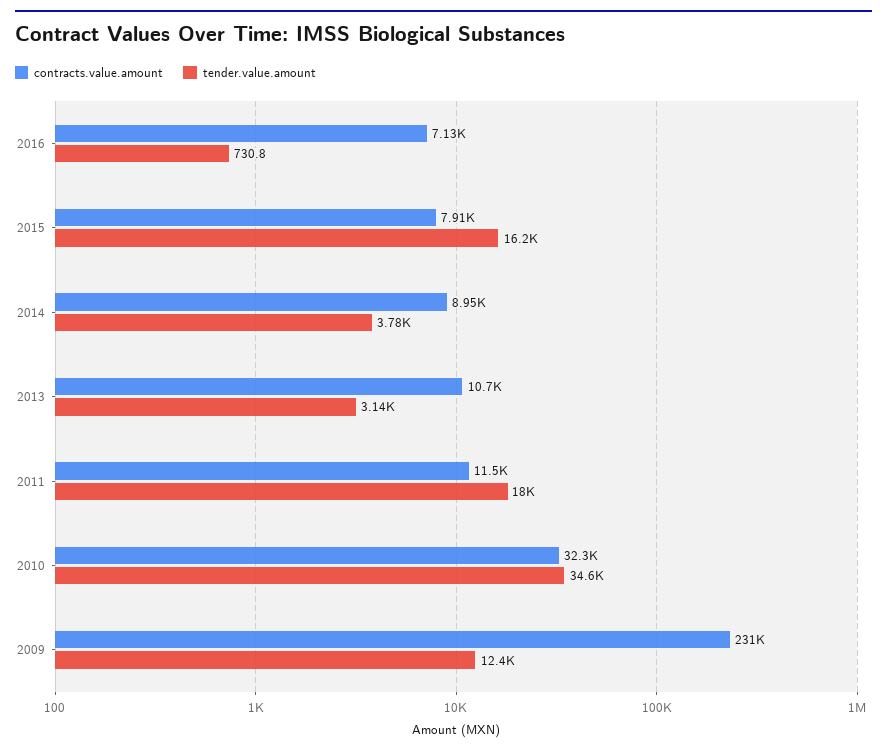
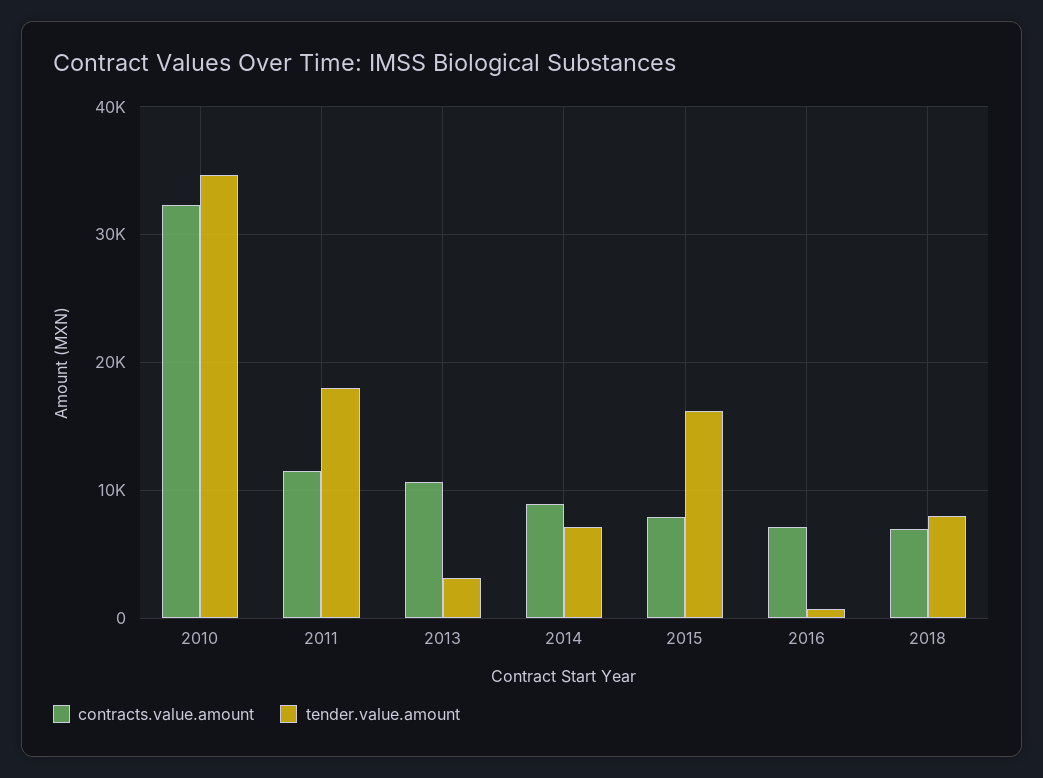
tender.value.amount, 2014: 3780 -> 7000
contracts.value.amount, 2009: 231000 -> none
tender.value.amount, 2009: 12400 -> none
contracts.value.amount, 2018: none -> 7000
tender.value.amount, 2018: none -> 8000

